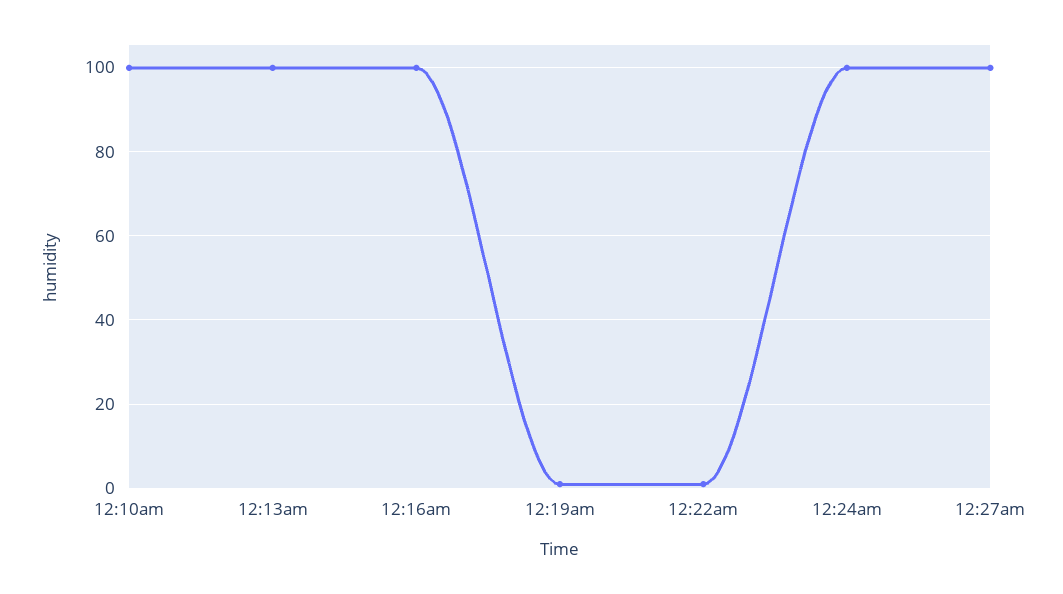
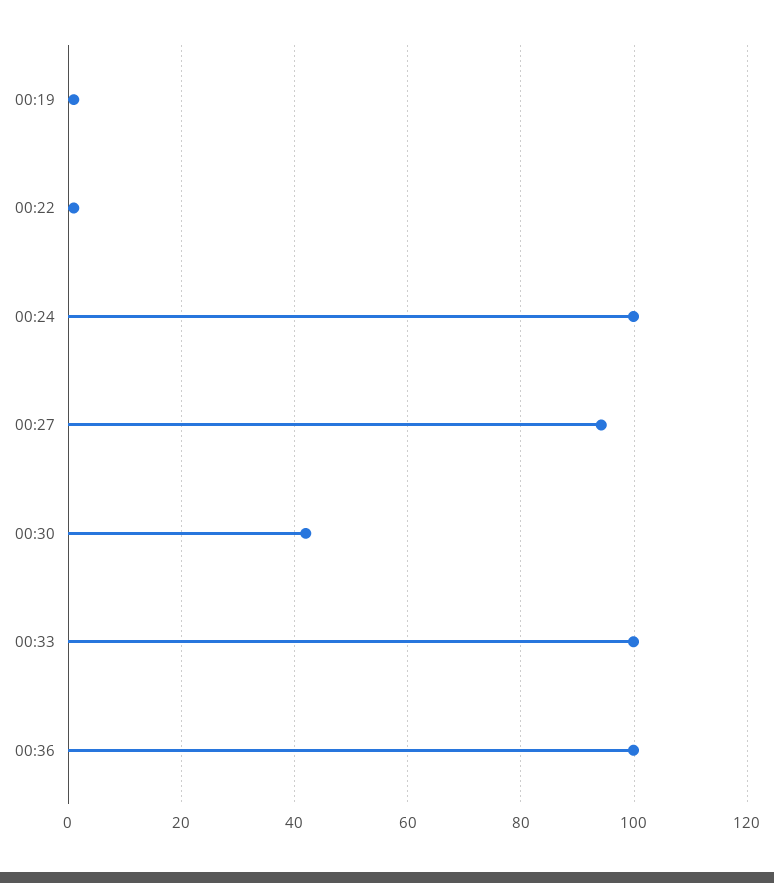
12:10am: 100 -> none
12:13am: 100 -> none
12:16am: 100 -> none
12:27am: 100 -> 94
00:30: none -> 42
00:33: none -> 100
00:36: none -> 100

